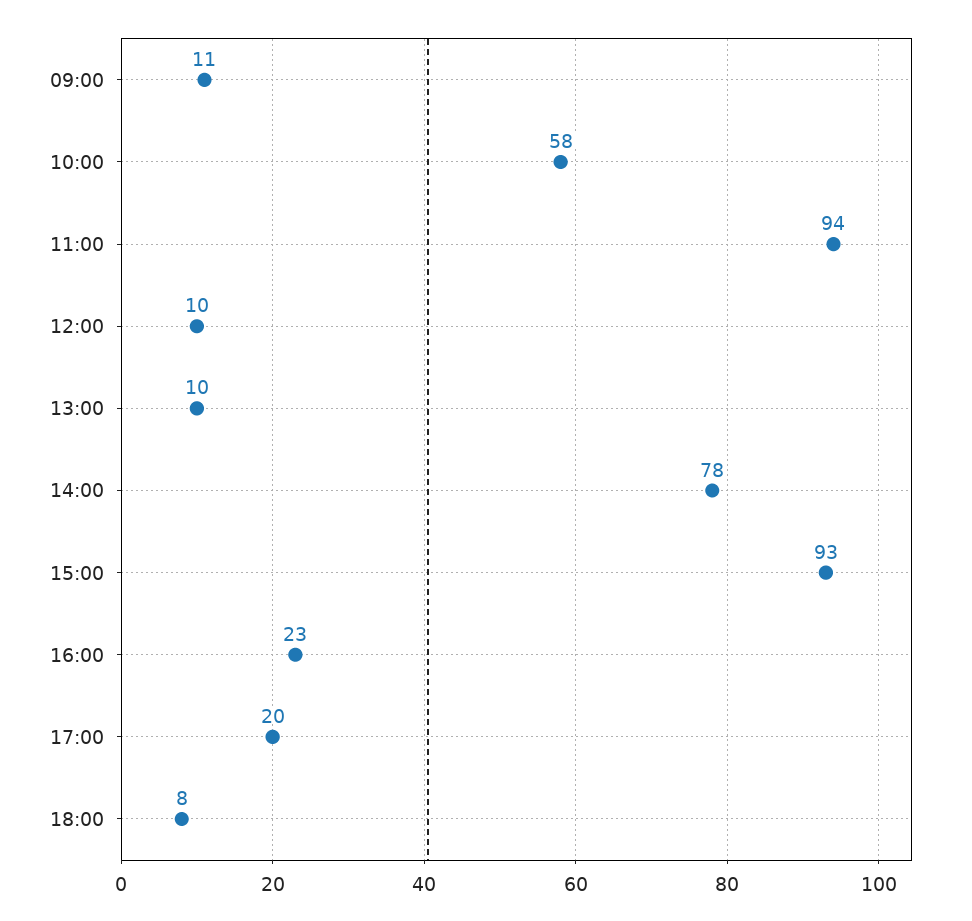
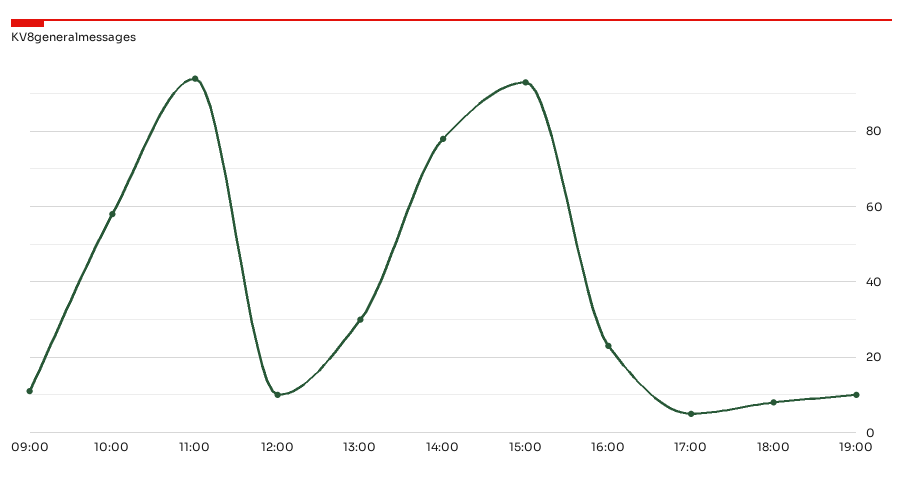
13:00: 10 -> 30
17:00: 20 -> 5
19:00: none -> 10

